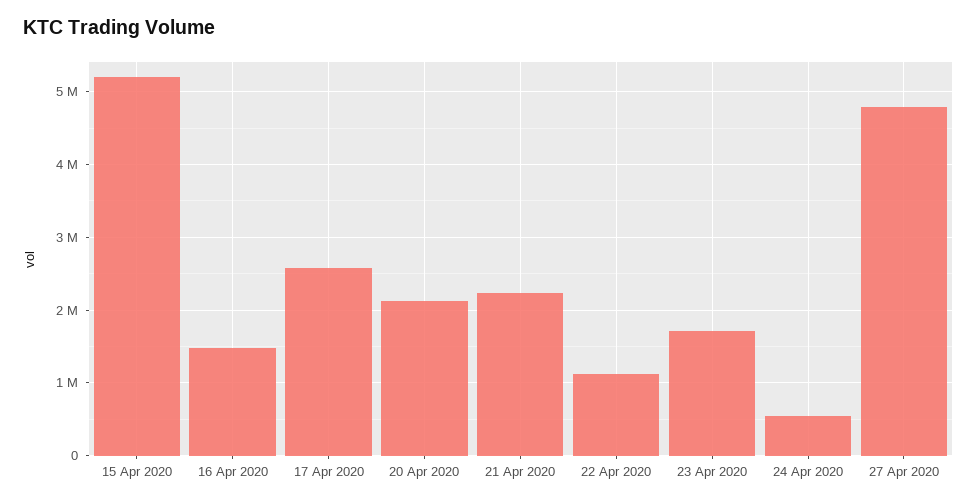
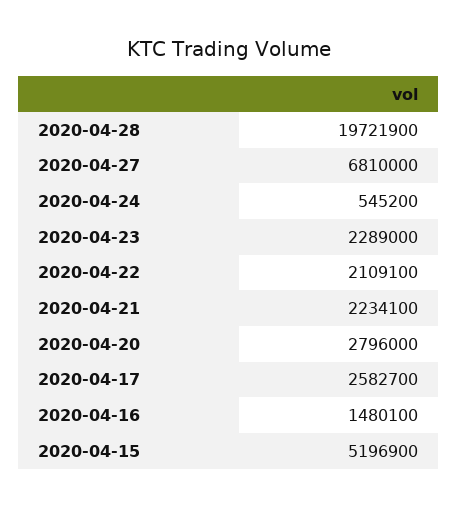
20 Apr 2020: 2100000 -> 2796000
22 Apr 2020: 1100000 -> 2109100
23 Apr 2020: 1700000 -> 2289000
27 Apr 2020: 4800000 -> 6810000
2020-04-28: none -> 19721900

